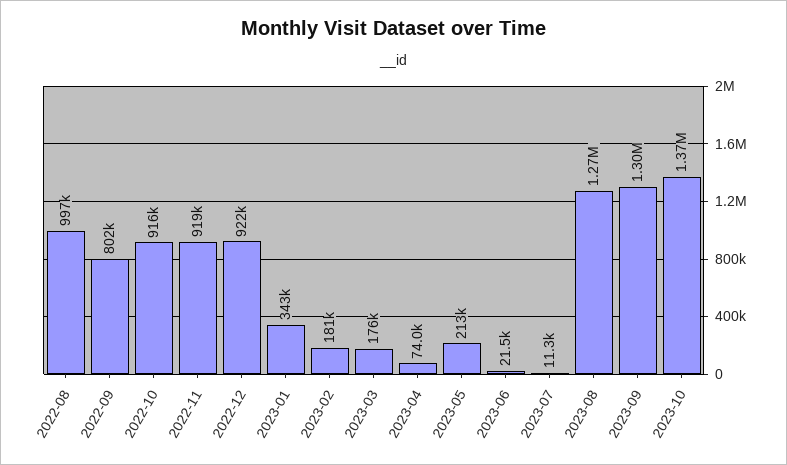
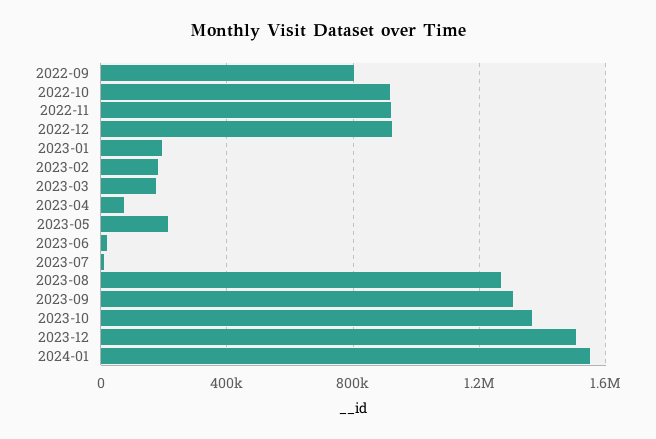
2022-08: 997000 -> none
2023-01: 343000 -> 200000
2023-12: none -> 1500000
2024-01: none -> 1550000

